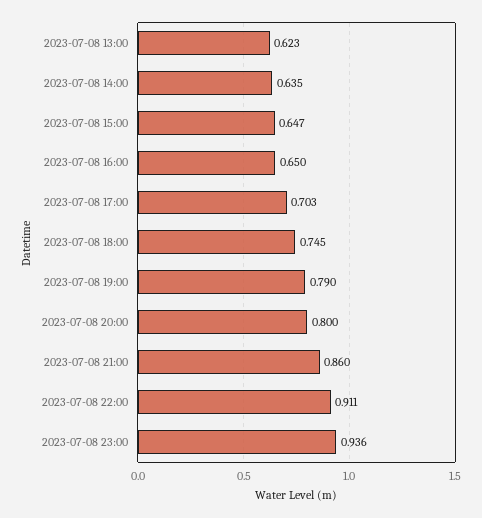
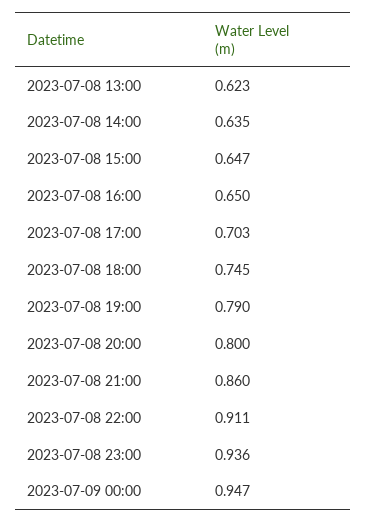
2023-07-09 00:00: none -> 0.947

